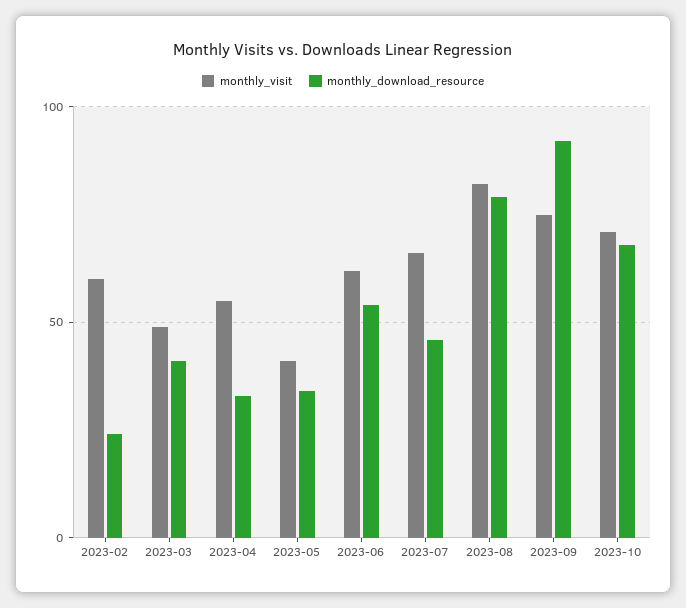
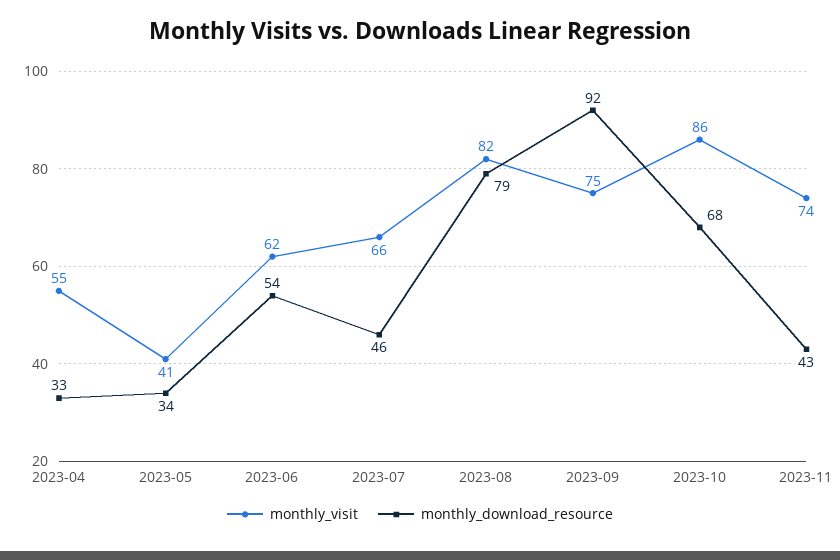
monthly_visit, 2023-02: 60 -> none
monthly_download_resource, 2023-02: 25 -> none
monthly_visit, 2023-03: 50 -> none
monthly_download_resource, 2023-03: 40 -> none
monthly_visit, 2023-10: 70 -> 86
monthly_visit, 2023-11: none -> 74
monthly_download_resource, 2023-11: none -> 43

